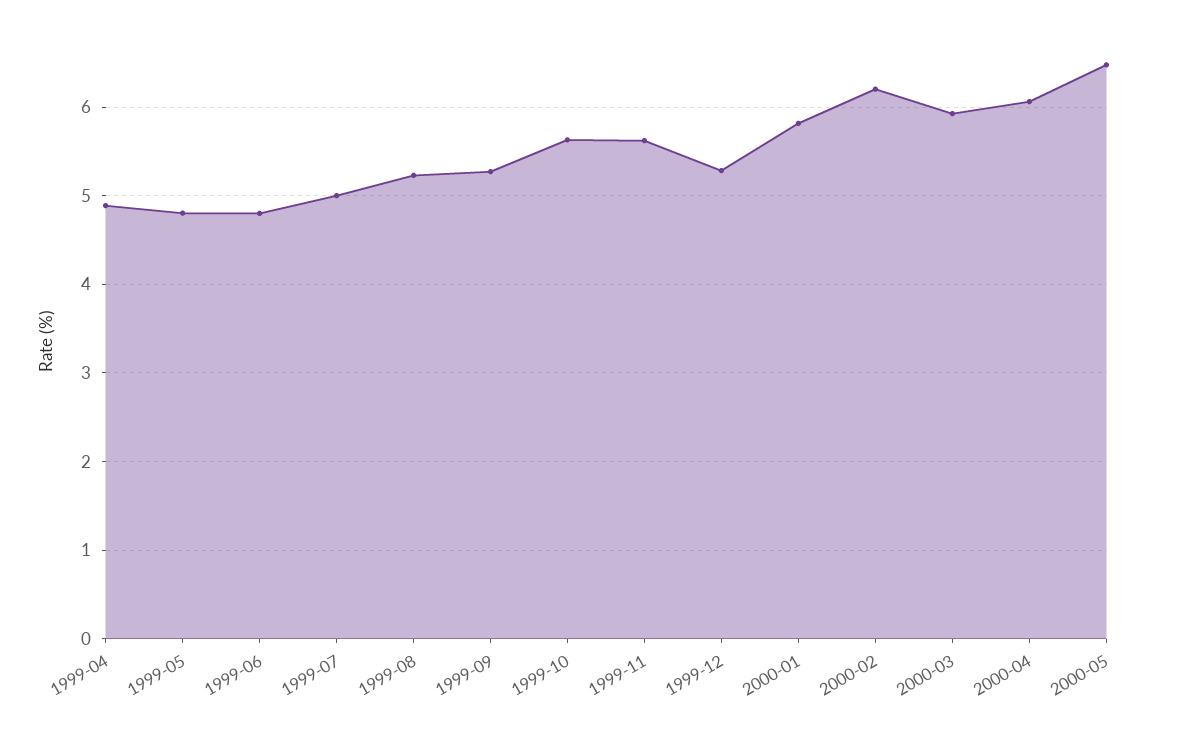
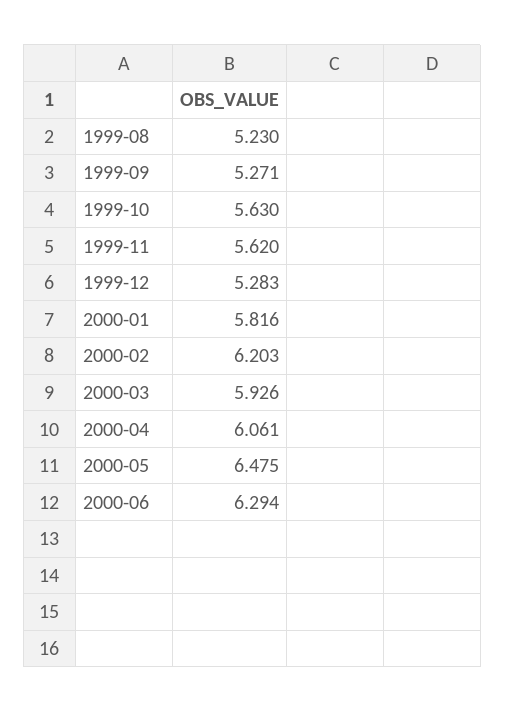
1999-04: 4.9 -> none
1999-05: 4.8 -> none
1999-06: 4.8 -> none
1999-07: 5 -> none
2000-06: none -> 6.294

